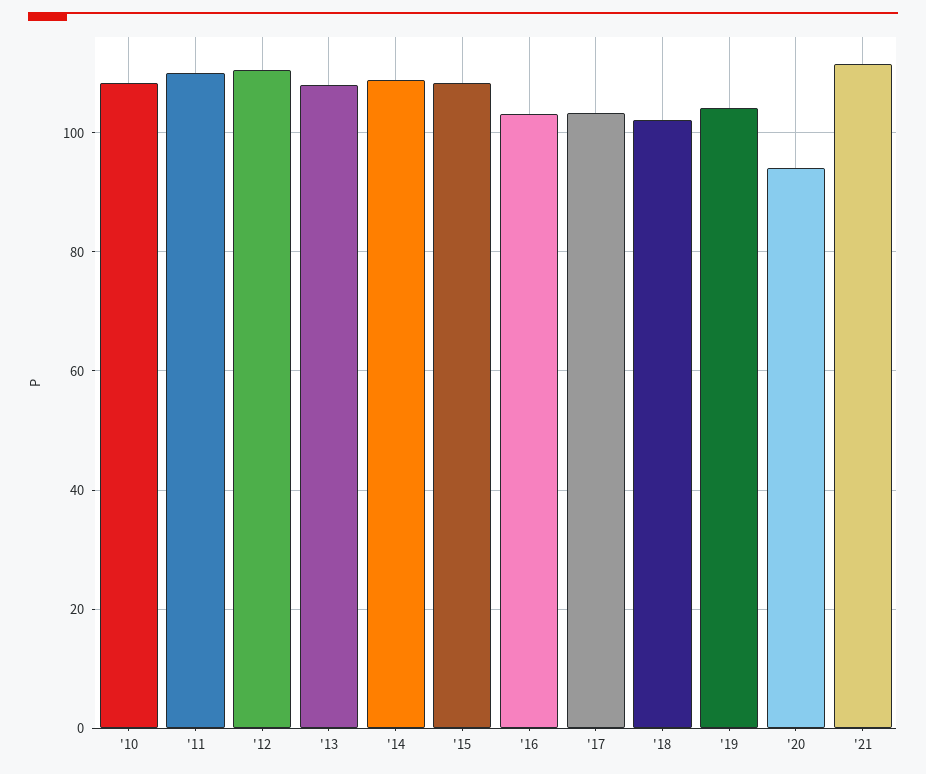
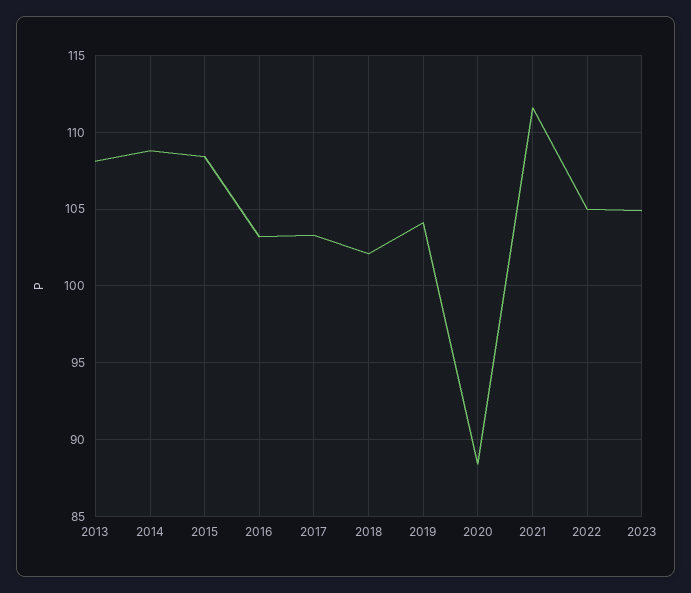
'10: 108 -> none
'11: 110 -> none
'12: 110 -> none
'20: 94 -> 88.5
2022: none -> 105
2023: none -> 105

